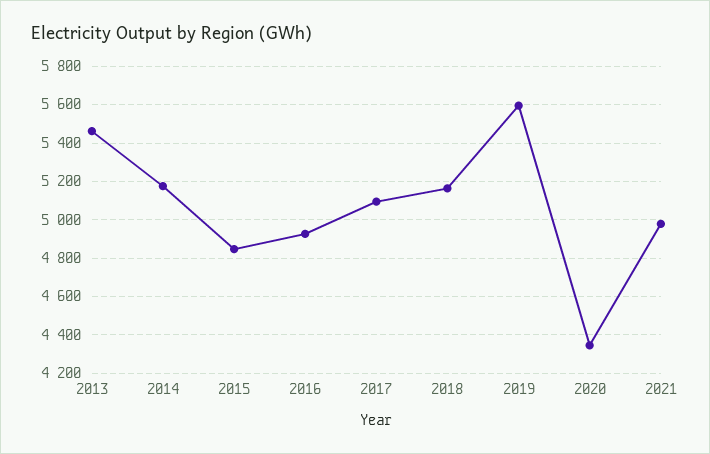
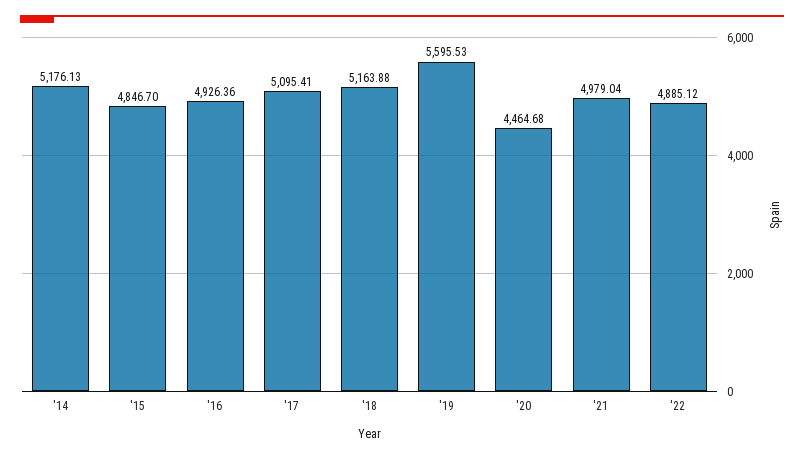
2013: 5450 -> none
2020: 4350 -> 4464.68
'22: none -> 4885.12

